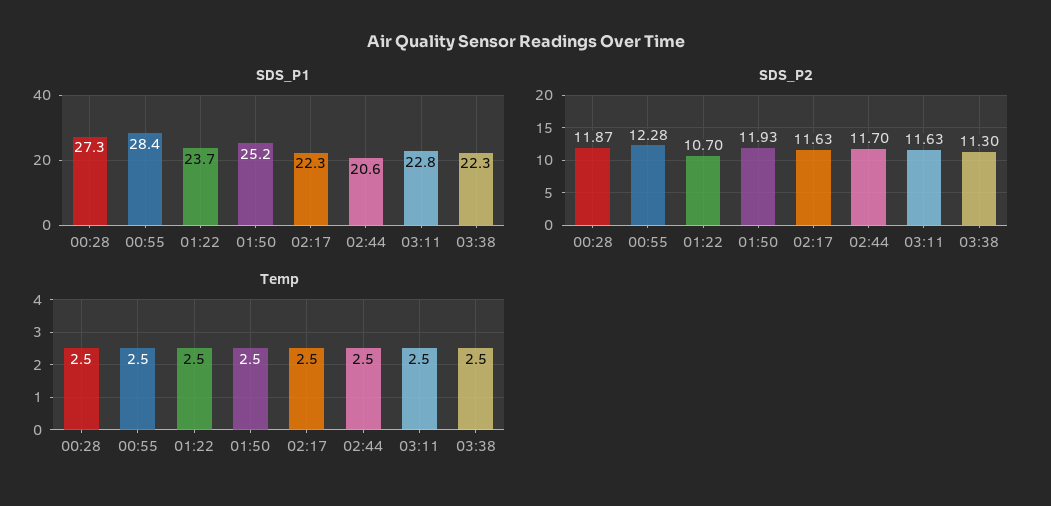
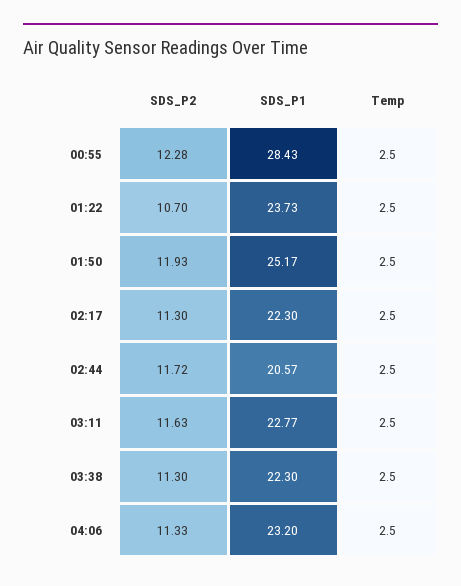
SDS_P1, 00:28: 27.3 -> none
SDS_P2, 00:28: 11.87 -> none
SDS_P2, 02:17: 11.63 -> 11.3
SDS_P2, 02:44: 11.7 -> 11.72
Temp, 00:28: 2.5 -> none
SDS_P2, 04:06: none -> 11.33
SDS_P1, 04:06: none -> 23.2
Temp, 04:06: none -> 2.5

